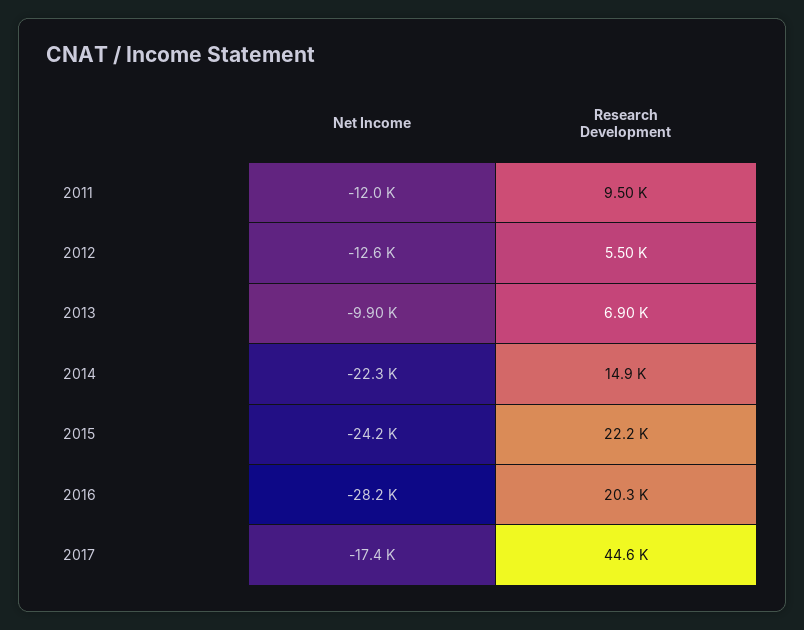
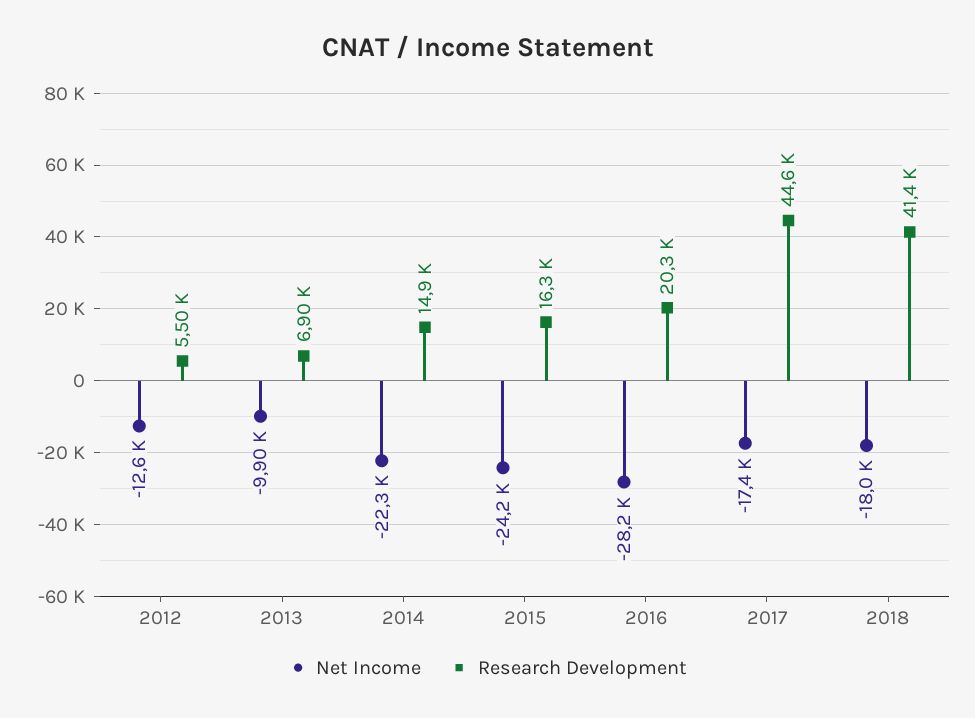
Net Income, 2011: -12000 -> none
Research Development, 2011: 9500 -> none
Research Development, 2015: 22200 -> 16300
Net Income, 2018: none -> -18000
Research Development, 2018: none -> 41400

